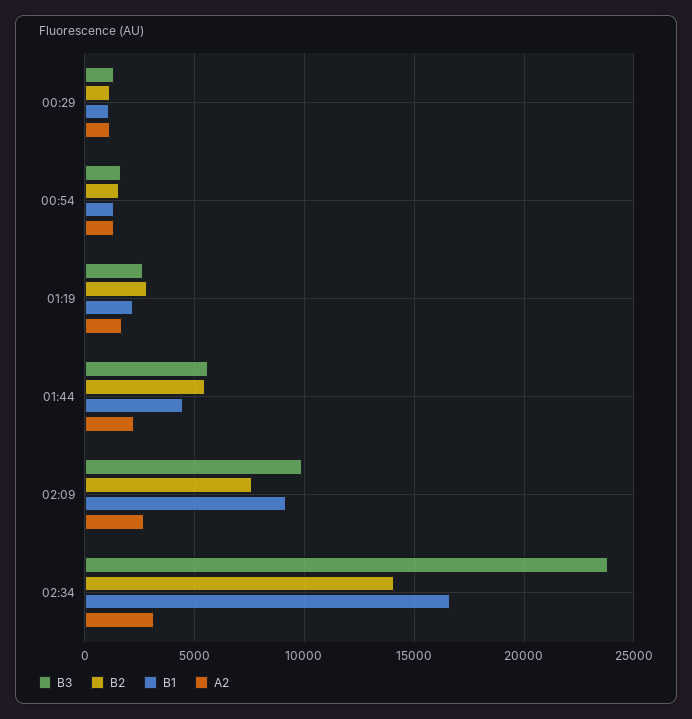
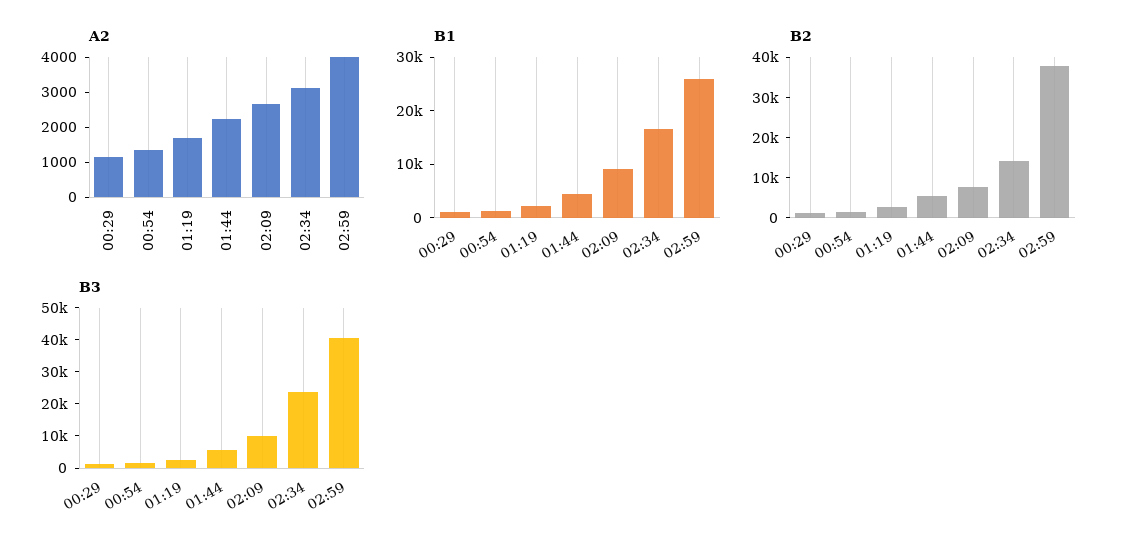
A2, 02:59: none -> 4000
B1, 02:59: none -> 26000
B2, 02:59: none -> 38000
B3, 02:59: none -> 40000

